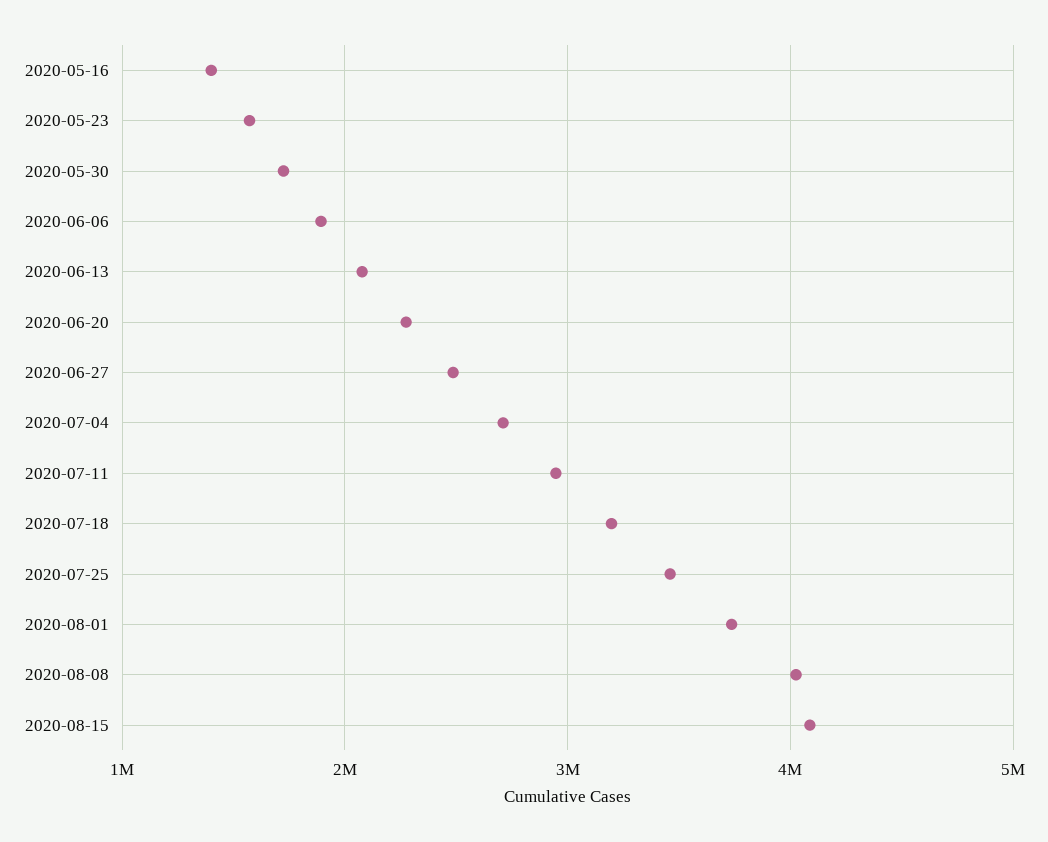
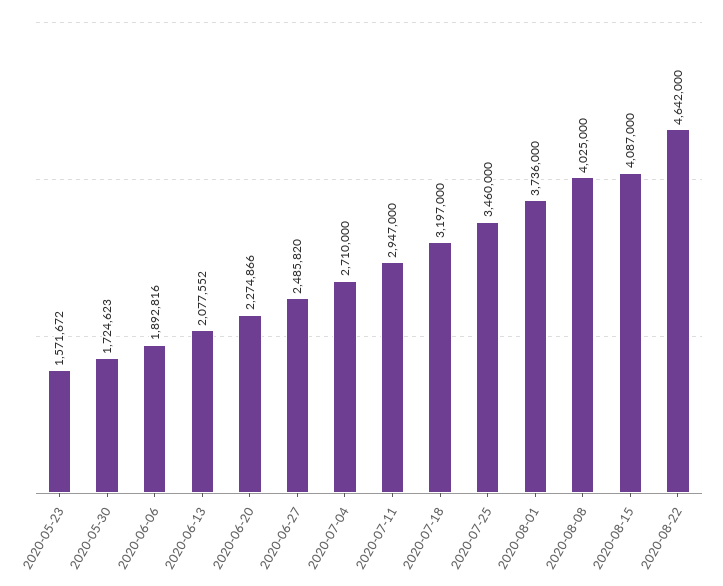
2020-05-16: 1400000 -> none
2020-08-22: none -> 4642000

